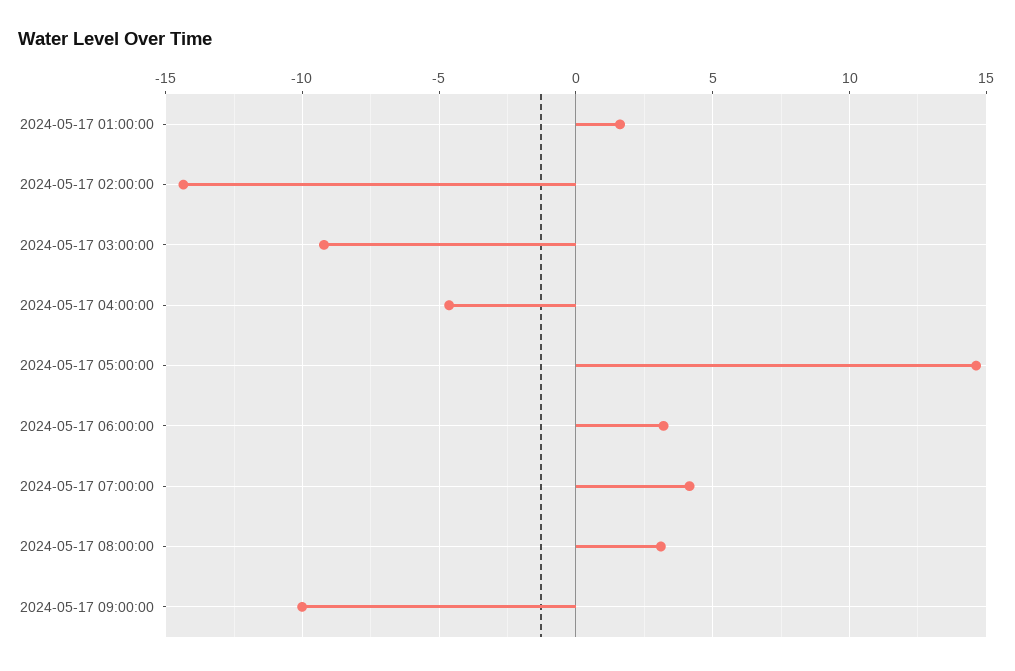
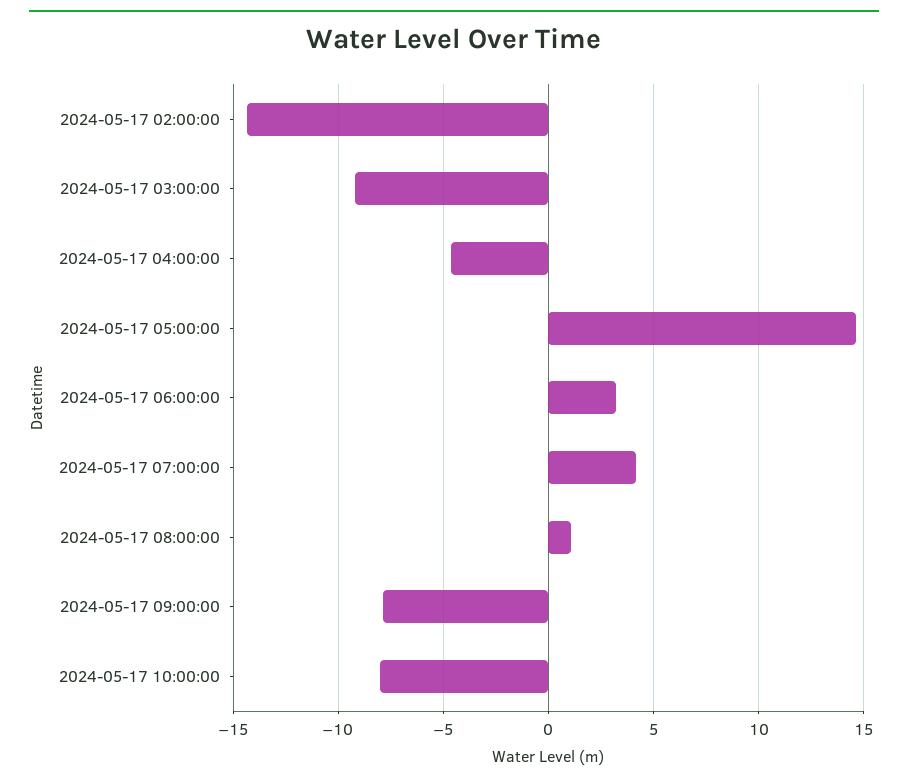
2024-05-17 01:00:00: 1.5 -> none
2024-05-17 08:00:00: 3 -> 1
2024-05-17 09:00:00: -10 -> -8
2024-05-17 10:00:00: none -> -8

